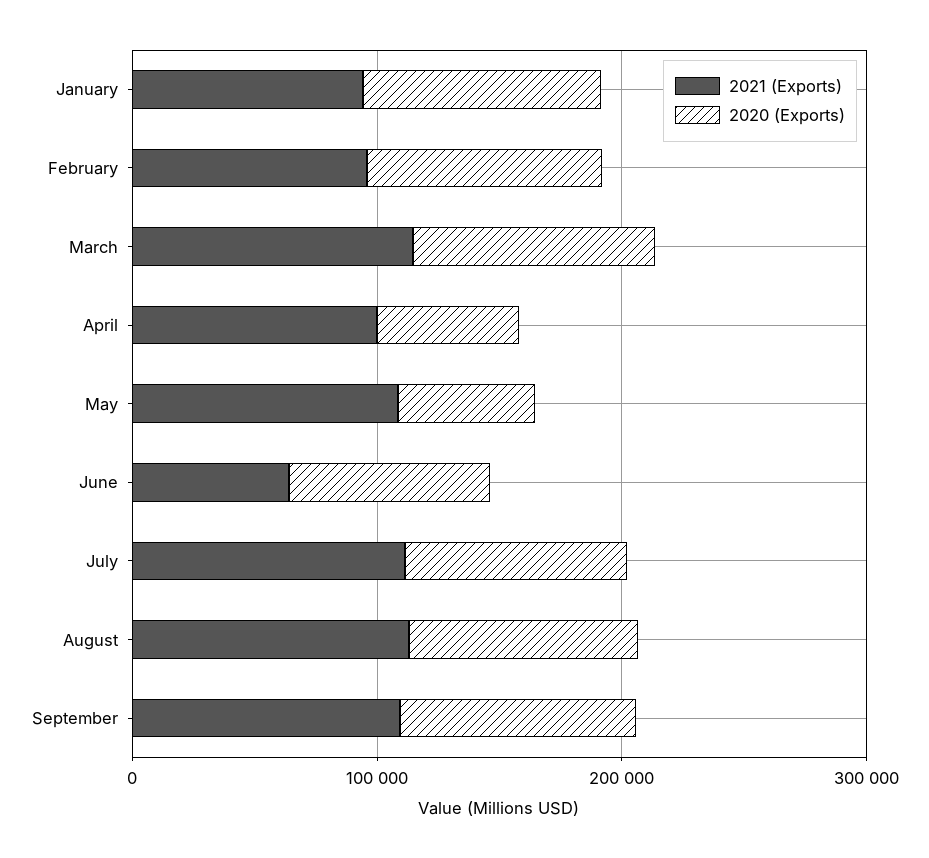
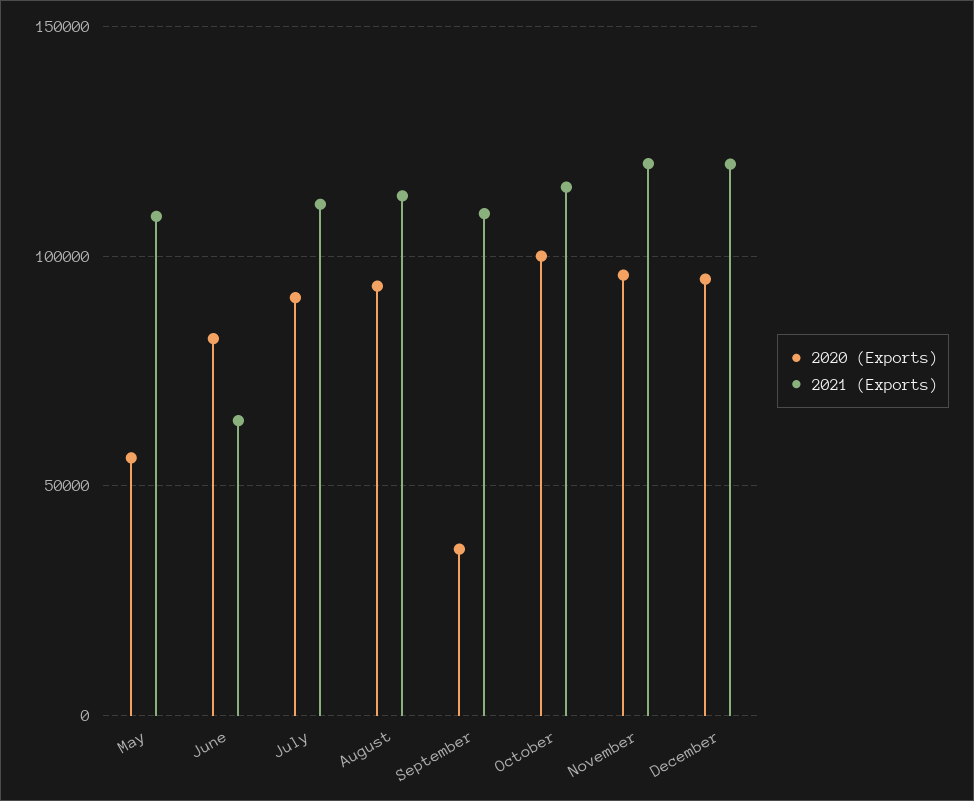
2021 (Exports), January: 100000 -> none
2020 (Exports), January: 100000 -> none
2021 (Exports), February: 100000 -> none
2020 (Exports), February: 100000 -> none
2021 (Exports), March: 120000 -> none
2020 (Exports), March: 100000 -> none
2021 (Exports), April: 100000 -> none
2020 (Exports), April: 60000 -> none
2020 (Exports), September: 100000 -> 35000
2020 (Exports), October: none -> 100000
2021 (Exports), October: none -> 115000
2020 (Exports), November: none -> 95000
2021 (Exports), November: none -> 120000
2020 (Exports), December: none -> 95000
2021 (Exports), December: none -> 120000

